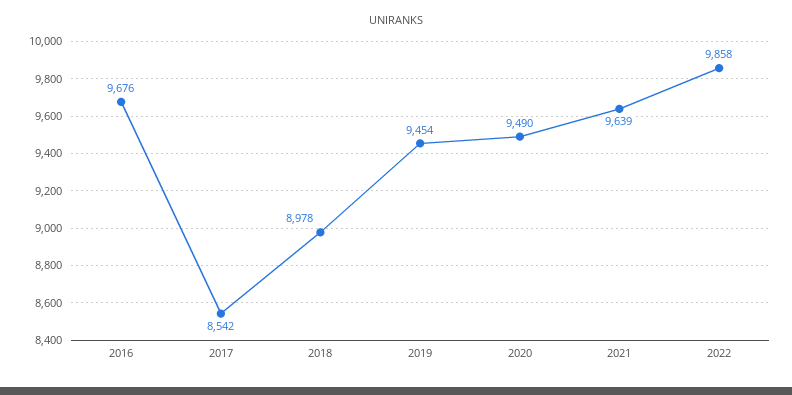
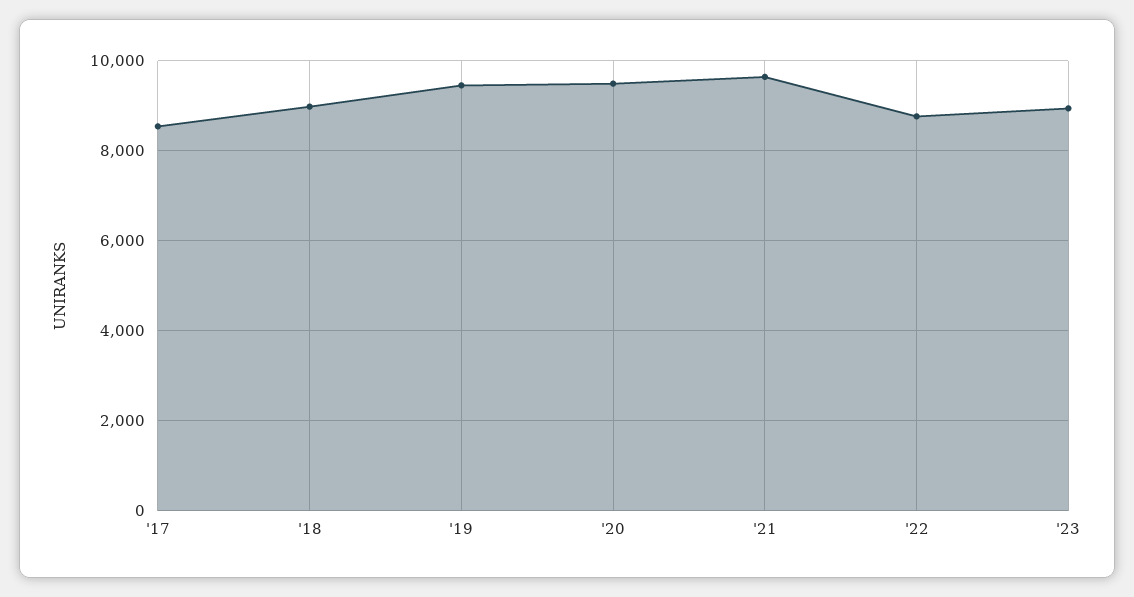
2016: 9676 -> none
2022: 9858 -> 8800
'23: none -> 9000

